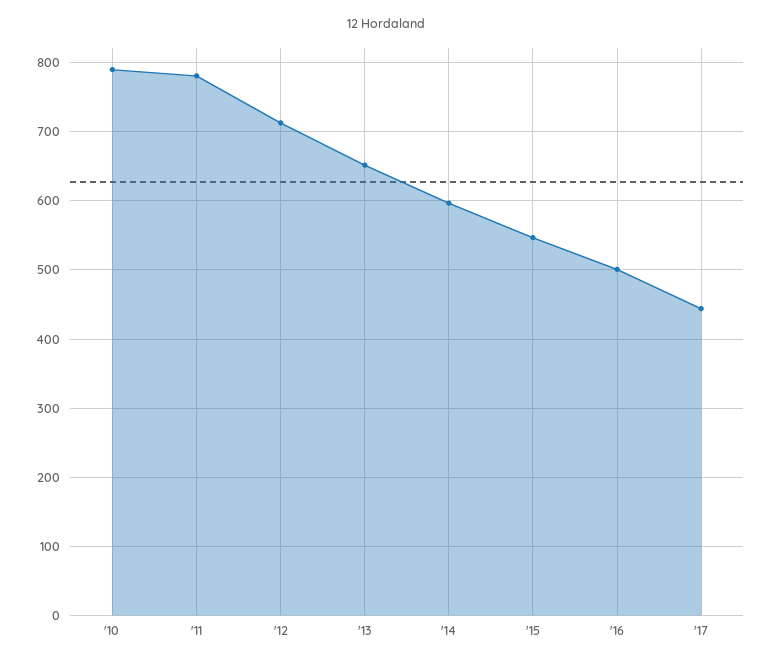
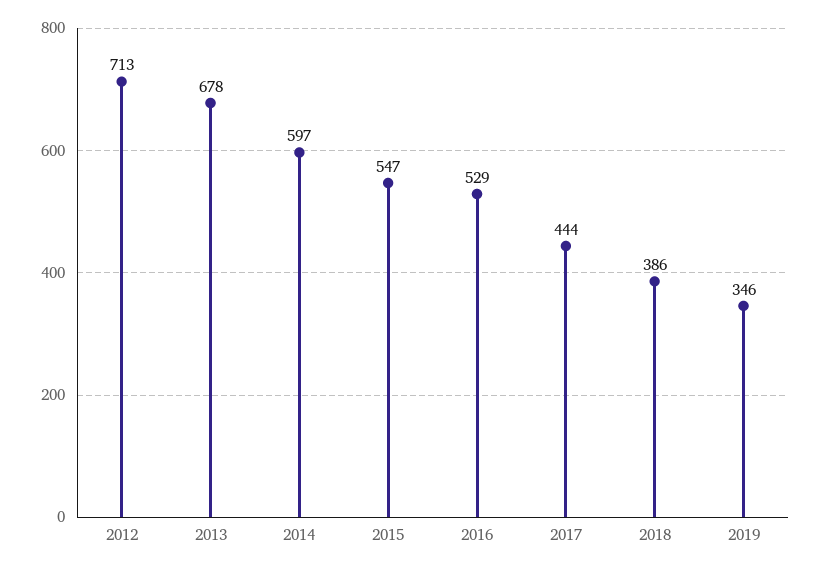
'10: 790 -> none
'11: 780 -> none
'13: 650 -> 678
'16: 500 -> 529
2018: none -> 386
2019: none -> 346

